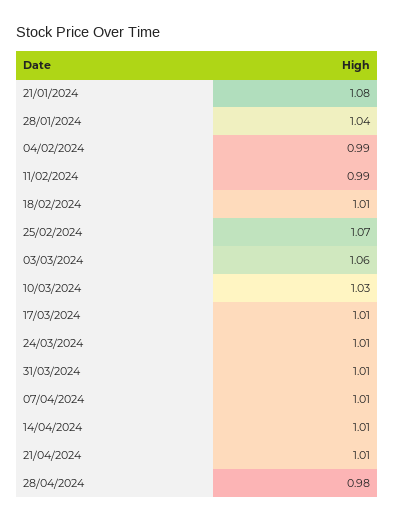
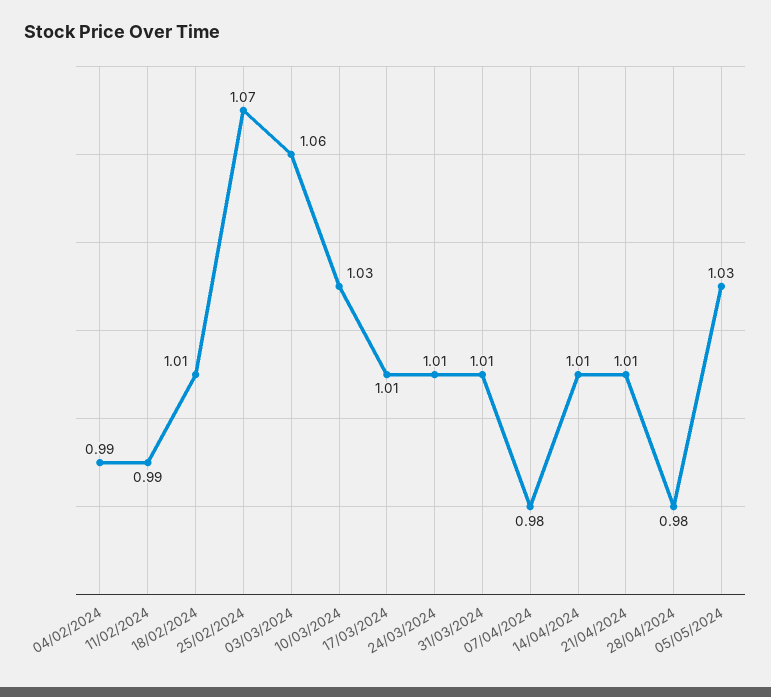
21/01/2024: 1.08 -> none
28/01/2024: 1.04 -> none
07/04/2024: 1.01 -> 0.98
05/05/2024: none -> 1.03

